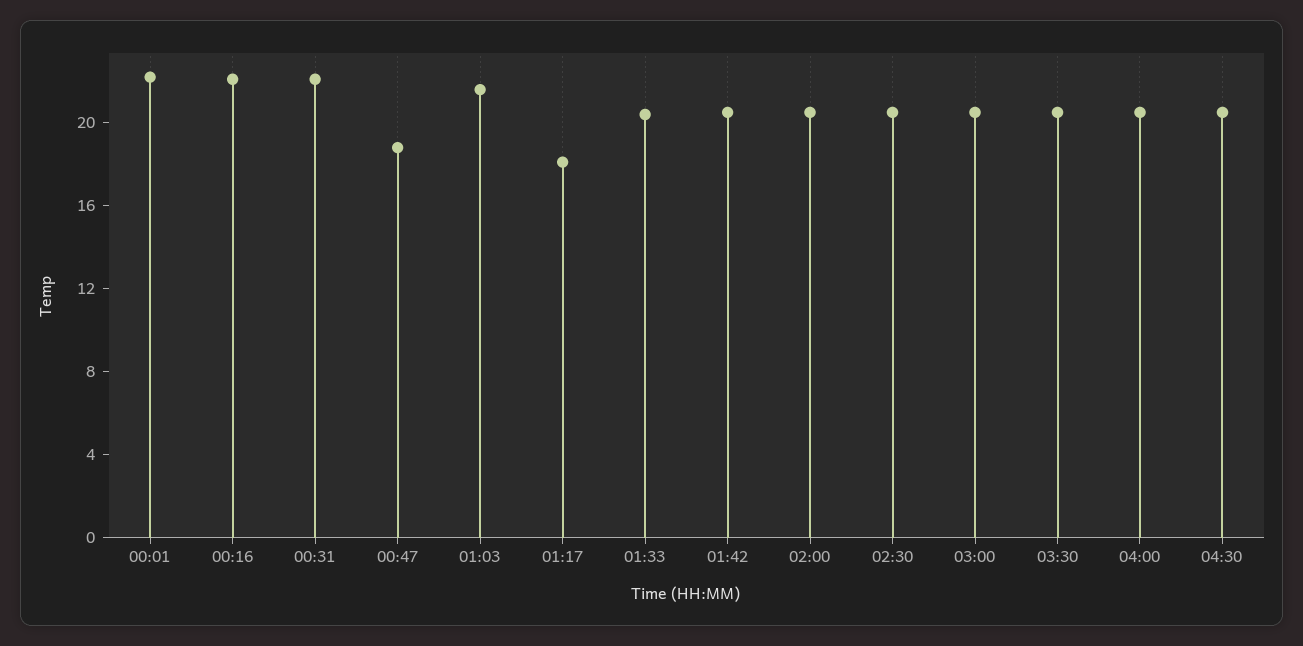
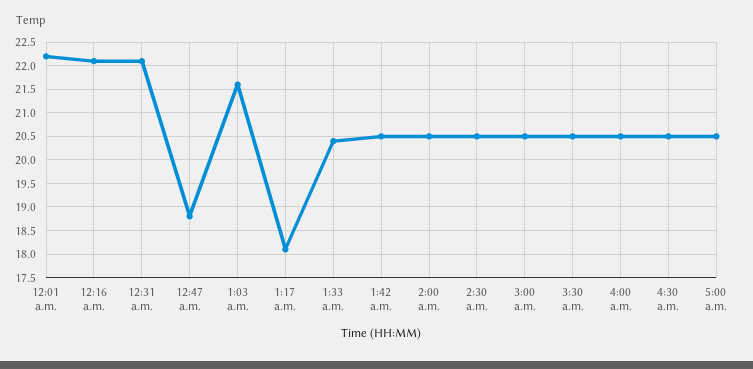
5:00 a.m.: none -> 20.5

